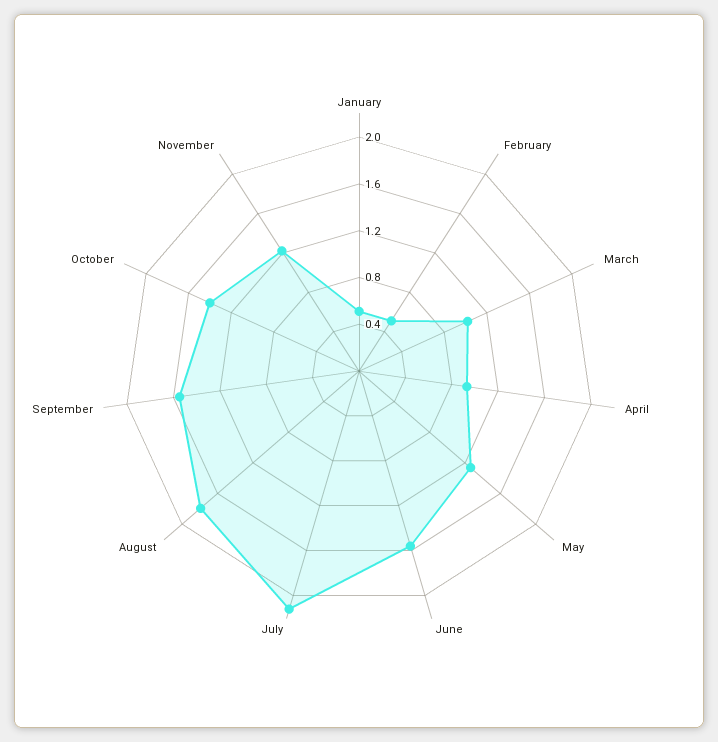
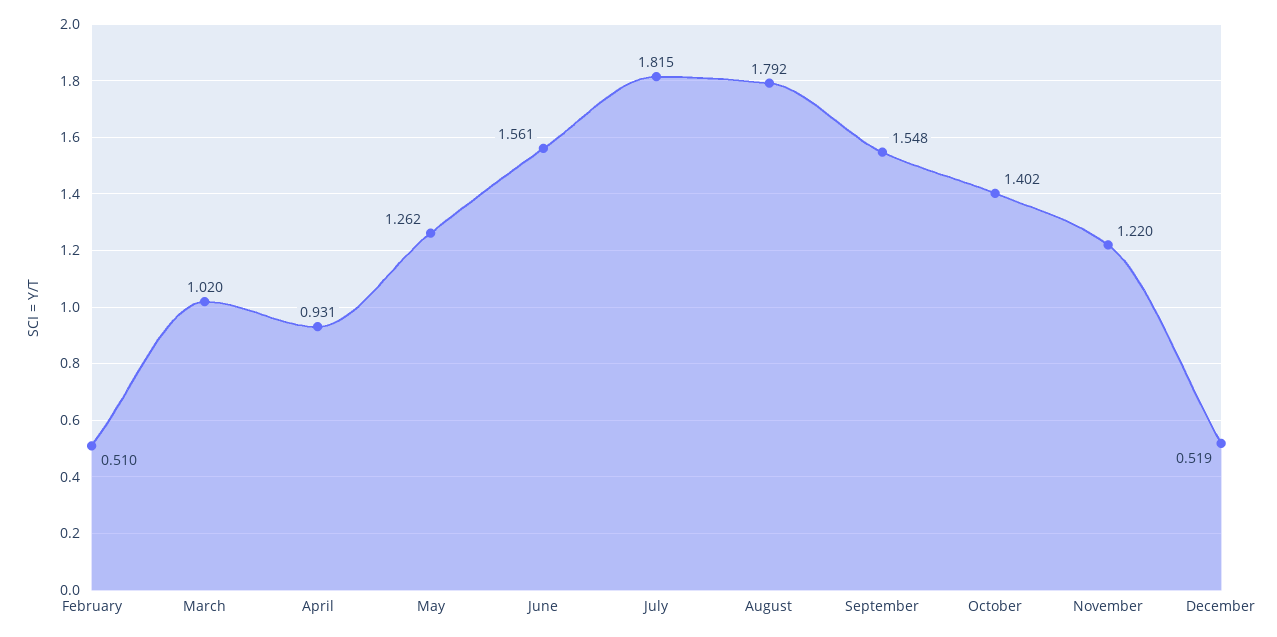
January: 0.5 -> none
July: 2.1 -> 1.815
December: none -> 0.519

